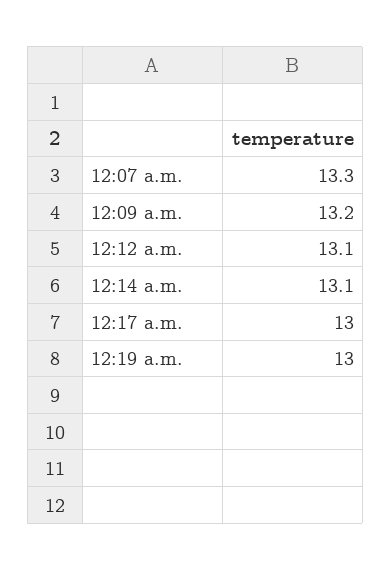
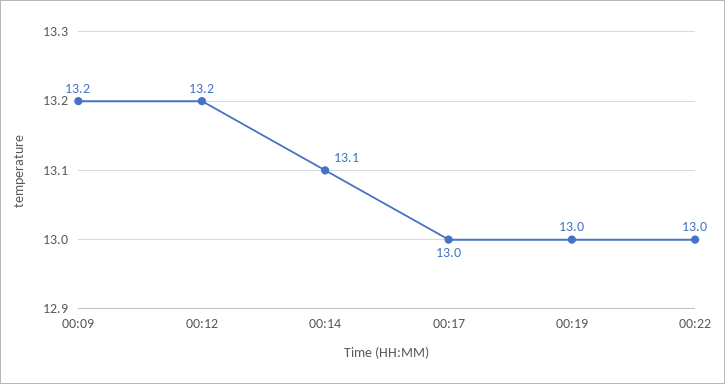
12:07 a.m.: 13.3 -> none
12:12 a.m.: 13.1 -> 13.2
00:22: none -> 13

